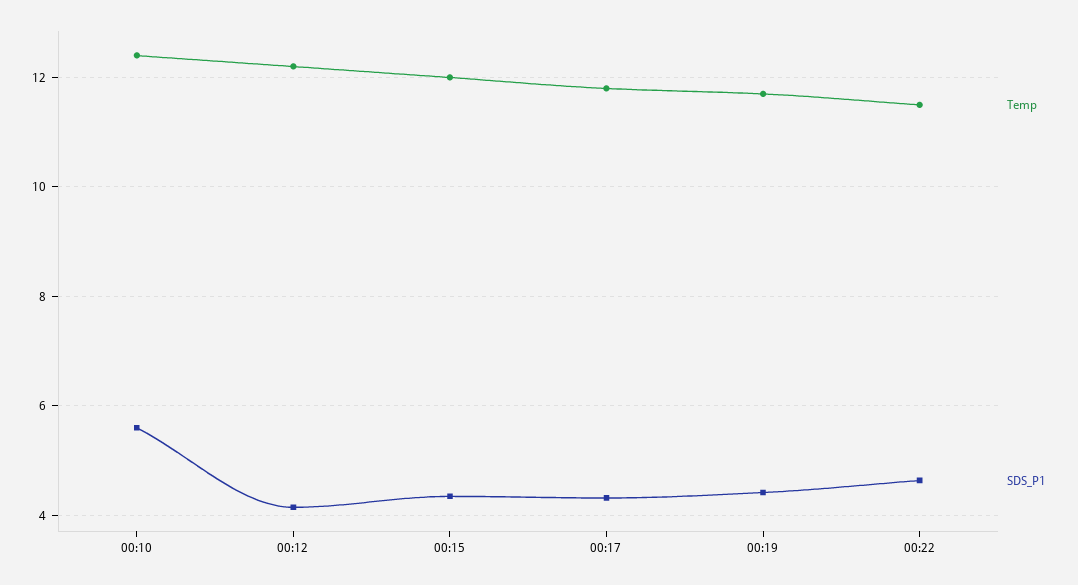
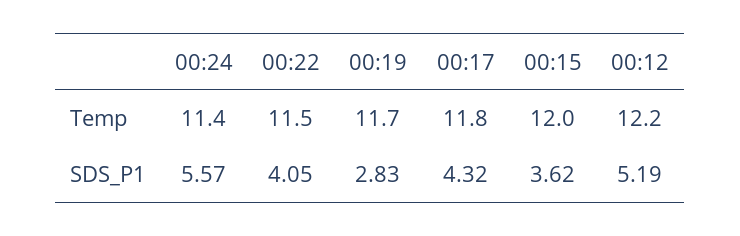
Temp, 00:10: 12.4 -> none
SDS_P1, 00:10: 5.6 -> none
SDS_P1, 00:12: 4.2 -> 5.19
SDS_P1, 00:15: 4.4 -> 3.62
SDS_P1, 00:19: 4.4 -> 2.83
SDS_P1, 00:22: 4.6 -> 4.05
Temp, 00:24: none -> 11.4
SDS_P1, 00:24: none -> 5.57

